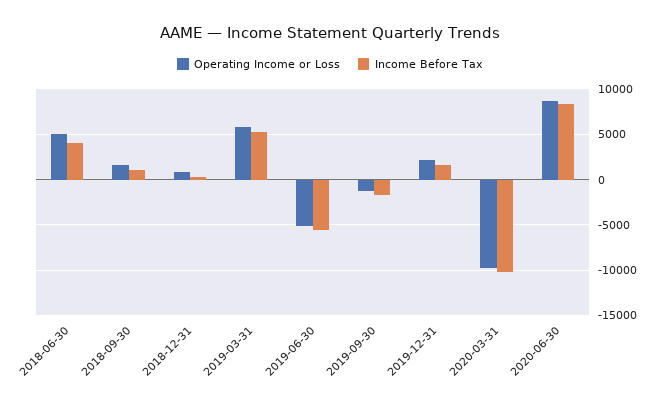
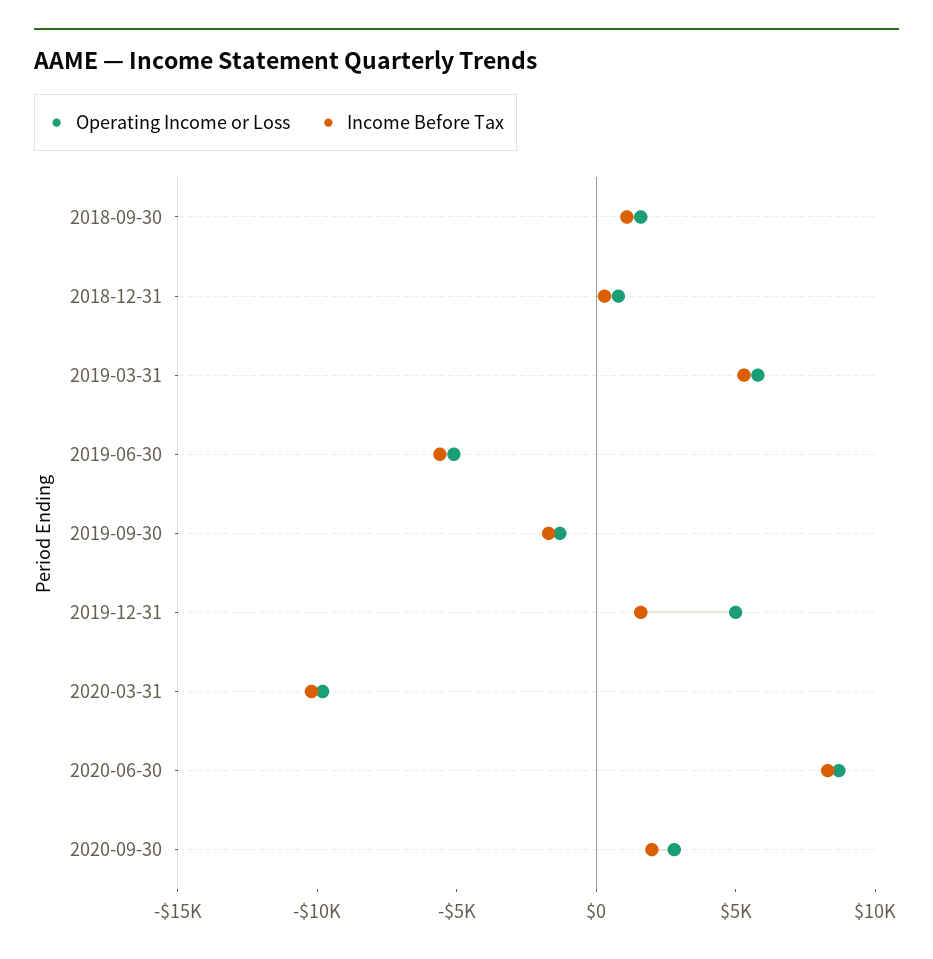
Operating Income or Loss, 2018-06-30: 5000 -> none
Income Before Tax, 2018-06-30: 4000 -> none
Operating Income or Loss, 2019-12-31: 2000 -> 5000
Operating Income or Loss, 2020-09-30: none -> 3000
Income Before Tax, 2020-09-30: none -> 2000

